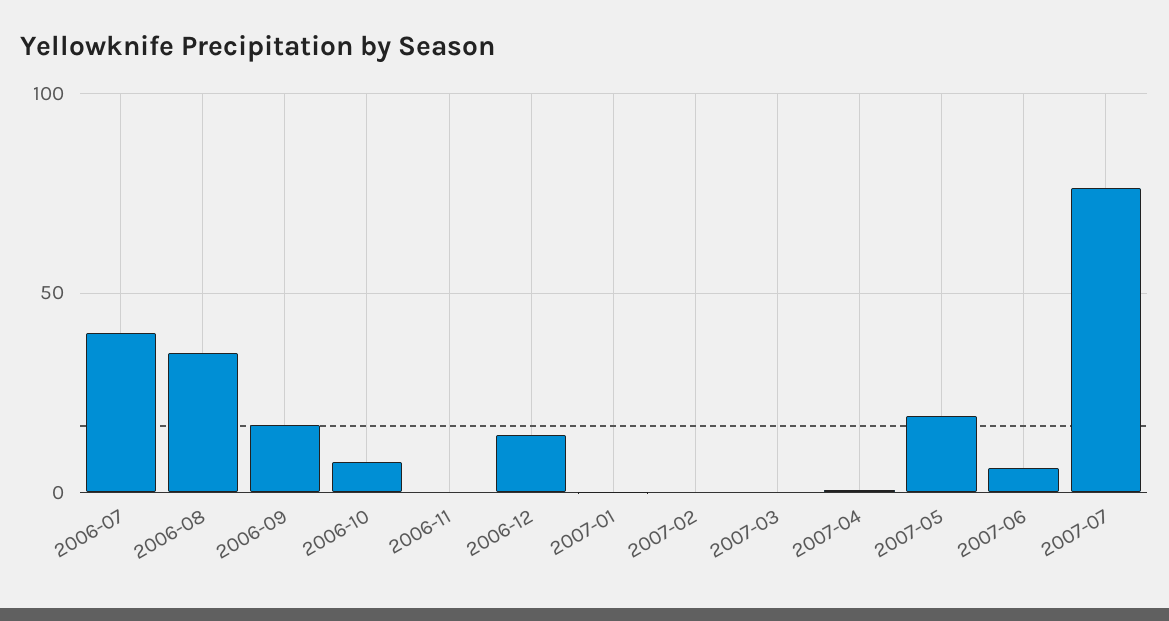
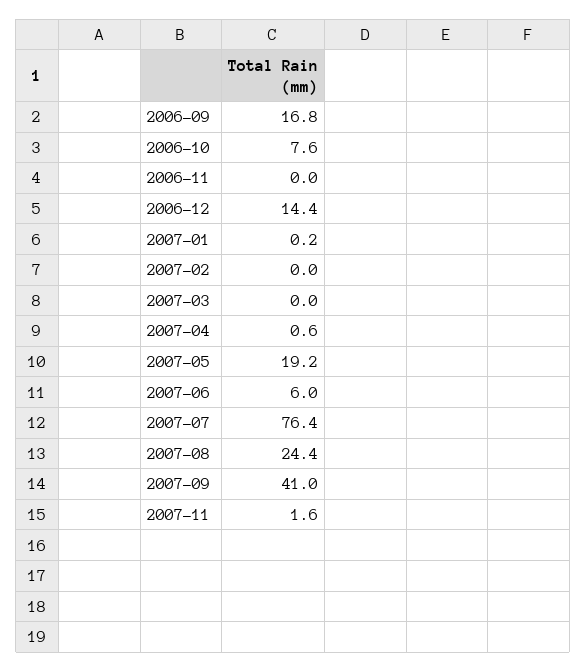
2006-07: 40 -> none
2006-08: 35 -> none
2007-08: none -> 24.4
2007-09: none -> 41
2007-11: none -> 1.6

